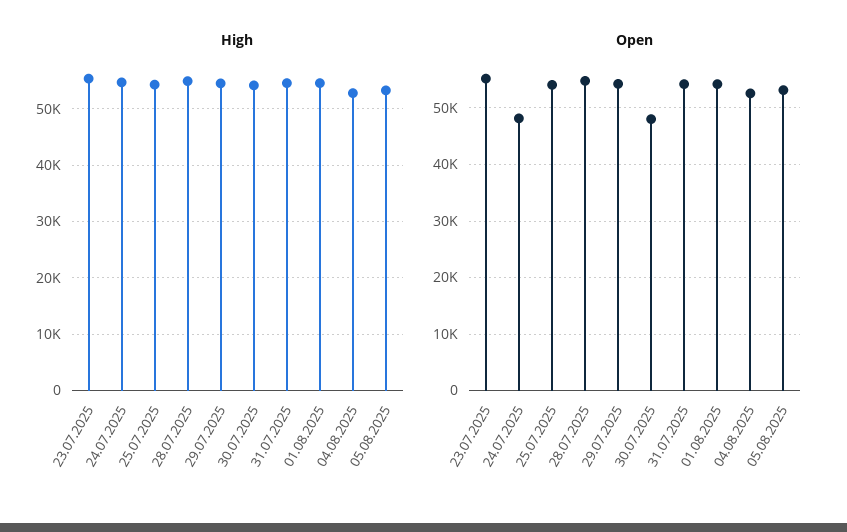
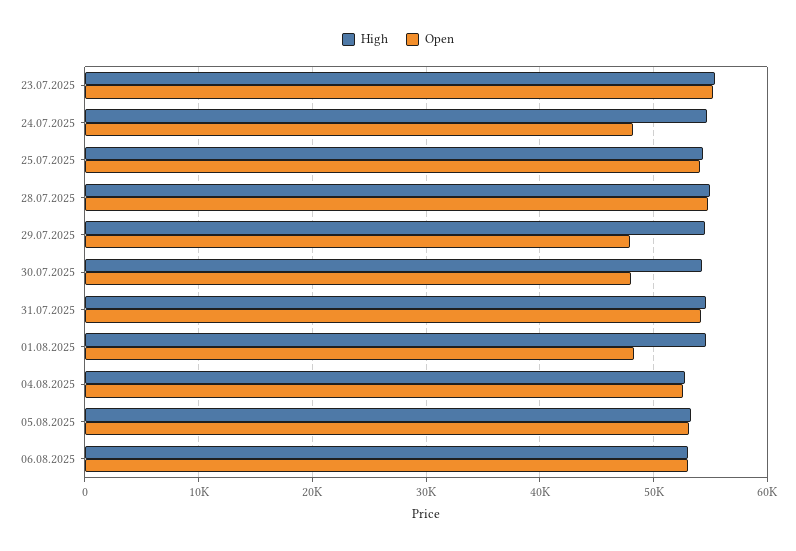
Open, 29.07.2025: 54000 -> 48000
Open, 01.08.2025: 54000 -> 48000
High, 06.08.2025: none -> 53000
Open, 06.08.2025: none -> 53000

